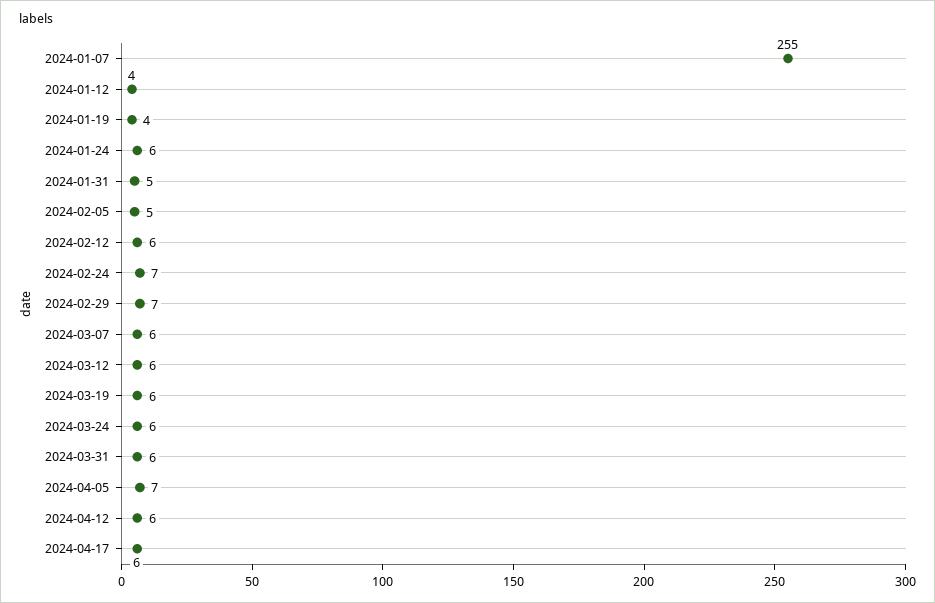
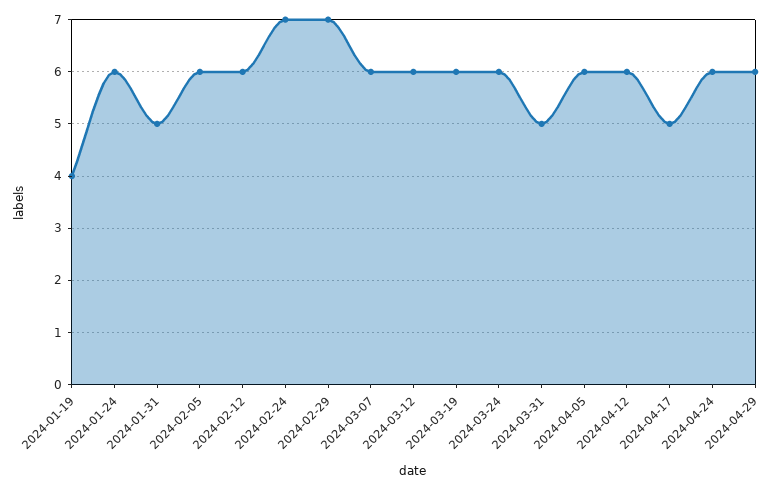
2024-01-07: 255 -> none
2024-01-12: 4 -> none
2024-02-05: 5 -> 6
2024-03-31: 6 -> 5
2024-04-05: 7 -> 6
2024-04-17: 6 -> 5
2024-04-24: none -> 6
2024-04-29: none -> 6

